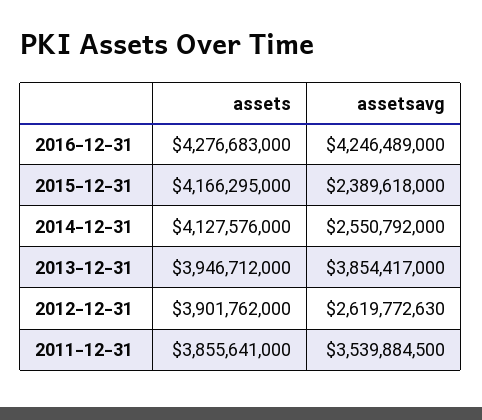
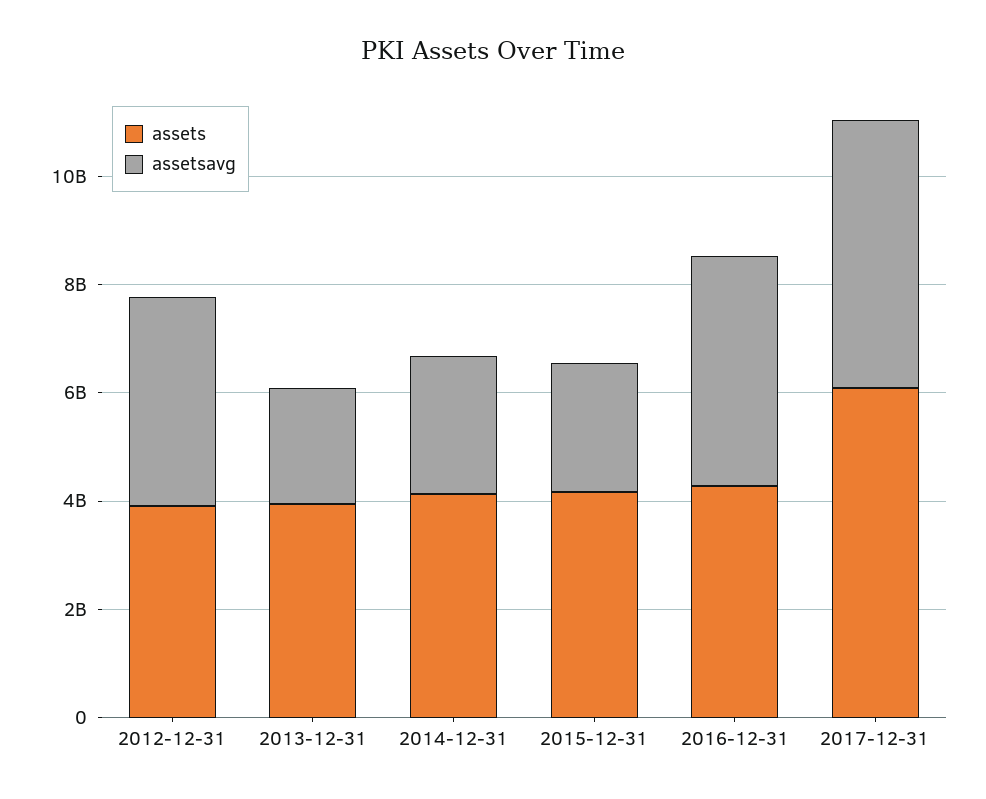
assetsavg, 2013-12-31: 3854417000 -> 2000000000
assetsavg, 2012-12-31: 2619772630 -> 4000000000
assets, 2011-12-31: 3855641000 -> none
assetsavg, 2011-12-31: 3539884500 -> none
assets, 2017-12-31: none -> 6000000000
assetsavg, 2017-12-31: none -> 5000000000

